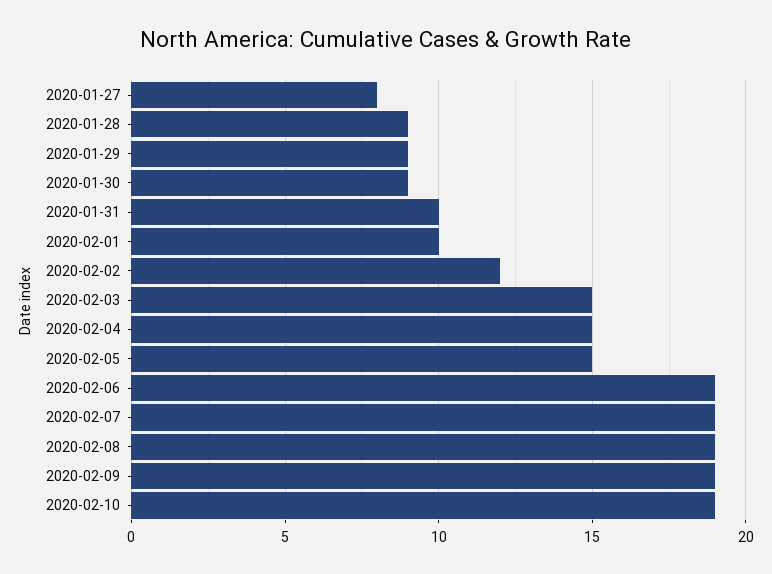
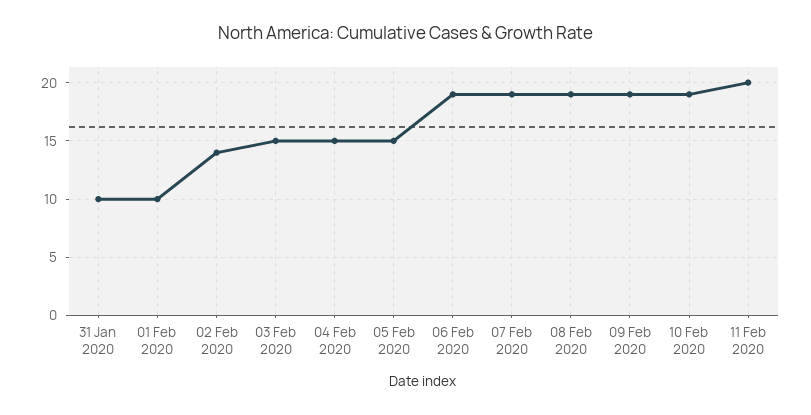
2020-01-27: 8 -> none
2020-01-28: 9 -> none
2020-01-29: 9 -> none
2020-01-30: 9 -> none
2020-02-02: 12 -> 14
11 Feb 2020: none -> 20

